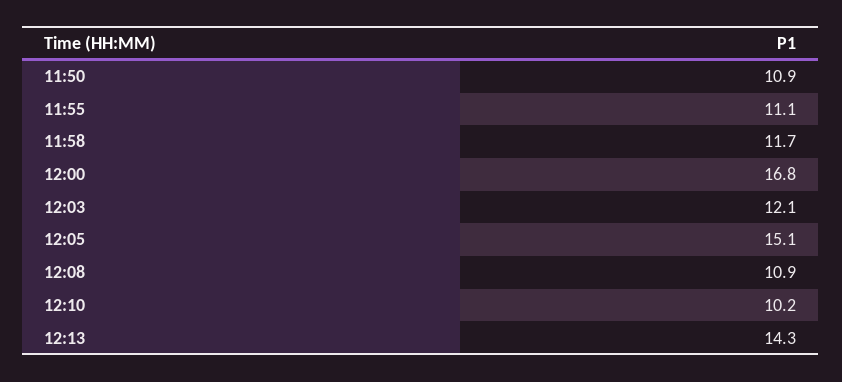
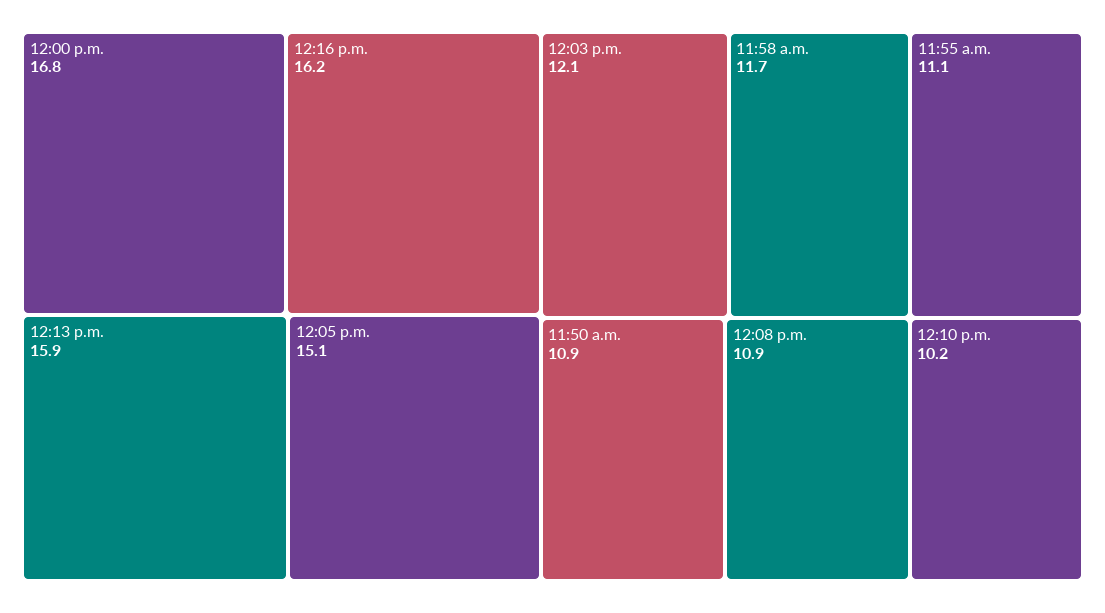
12:13: 14.3 -> 15.9
12:16 p.m.: none -> 16.2

